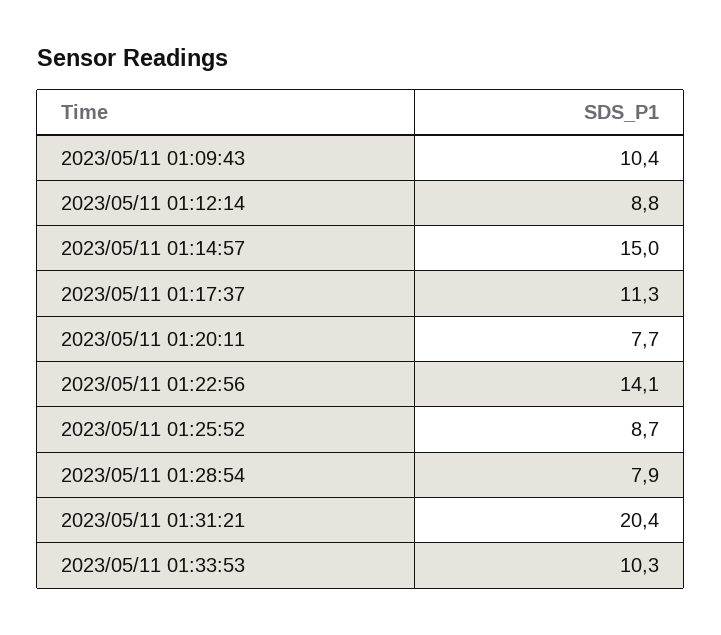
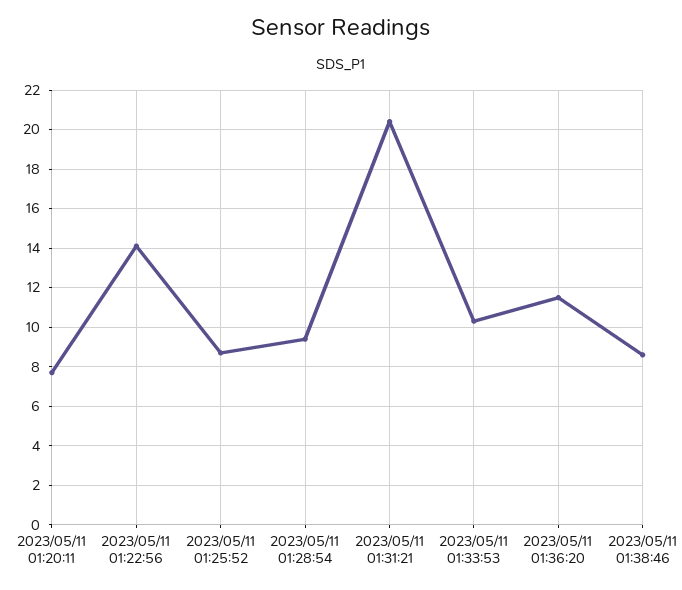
2023/05/11 01:09:43: 10.4 -> none
2023/05/11 01:12:14: 8.8 -> none
2023/05/11 01:14:57: 15 -> none
2023/05/11 01:17:37: 11.3 -> none
2023/05/11 01:28:54: 7.9 -> 9.5
2023/05/11 01:36:20: none -> 11.5
2023/05/11 01:38:46: none -> 8.5

